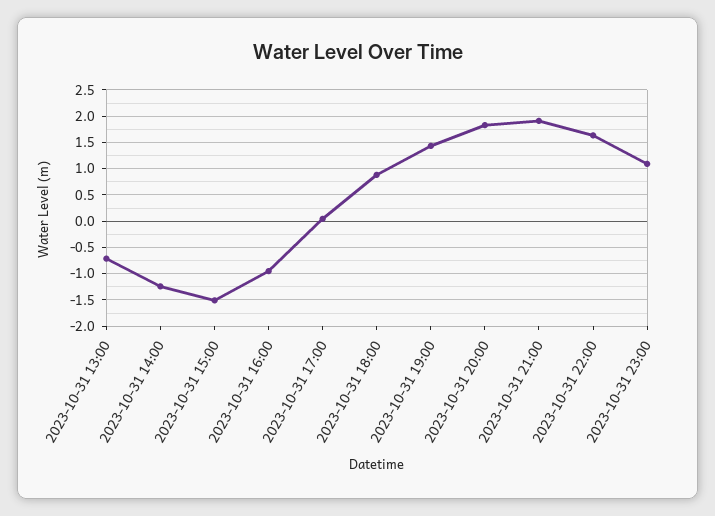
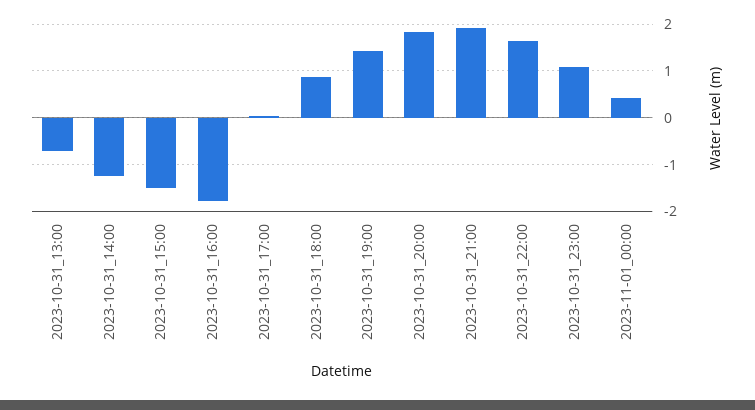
2023-10-31 16:00: -1 -> -1.8
2023-11-01_00:00: none -> 0.4

